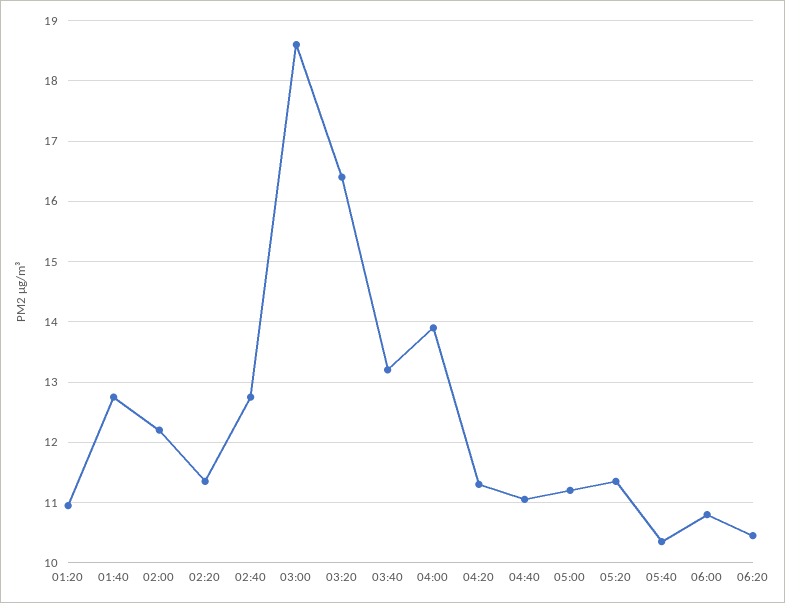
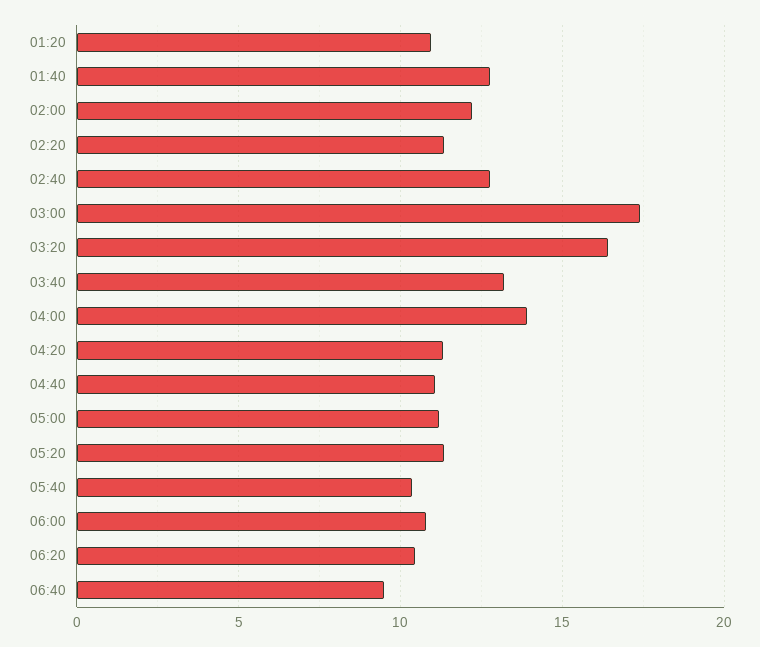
03:00: 18.6 -> 17.5
06:40: none -> 9.5

